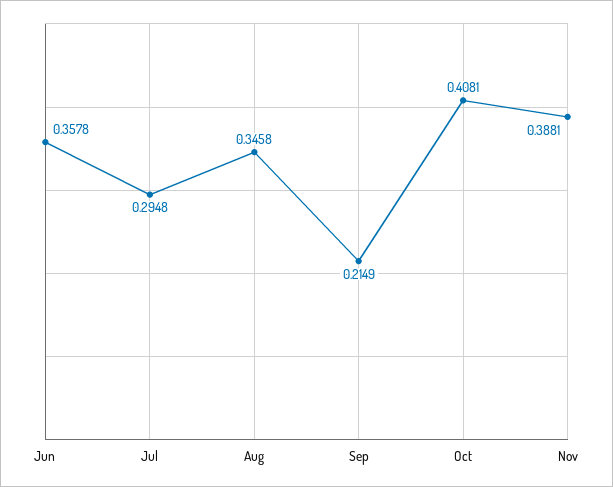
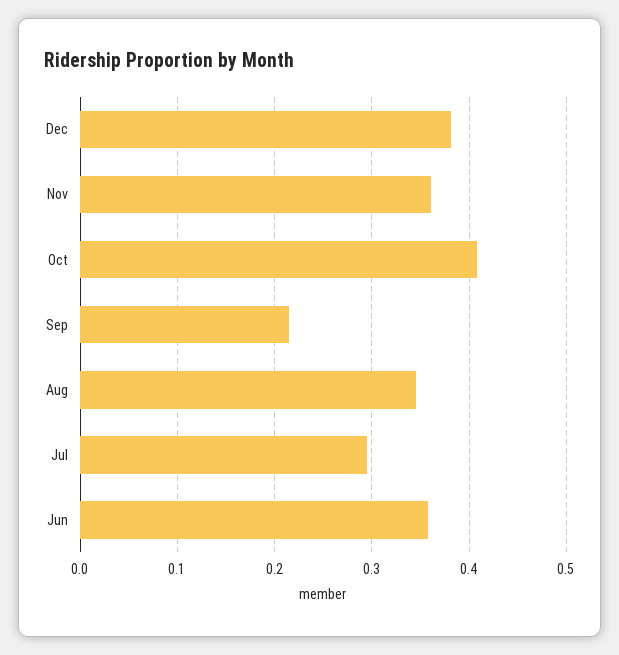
Nov: 0.3881 -> 0.36
Dec: none -> 0.38

